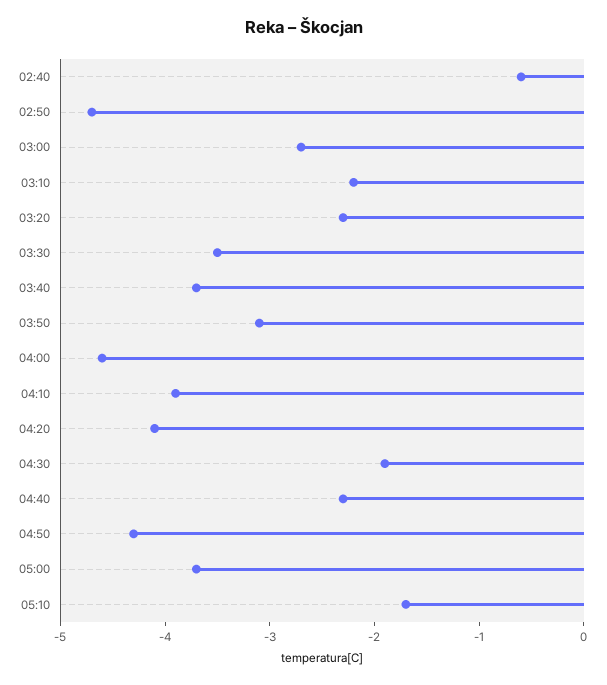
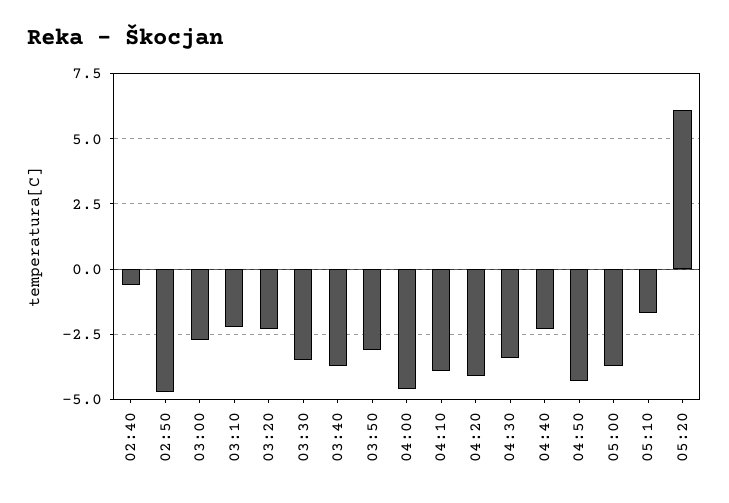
04:30: -1.9 -> -3.5
05:20: none -> 6

